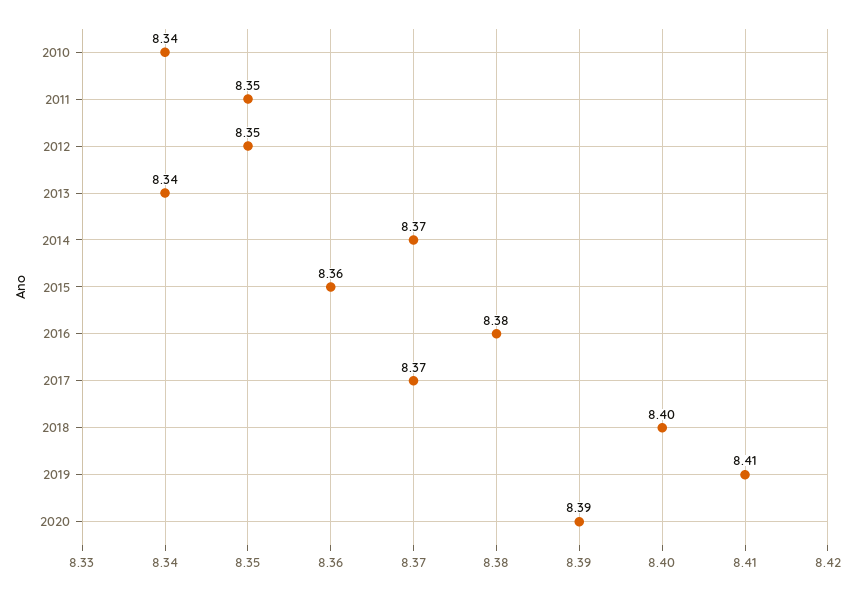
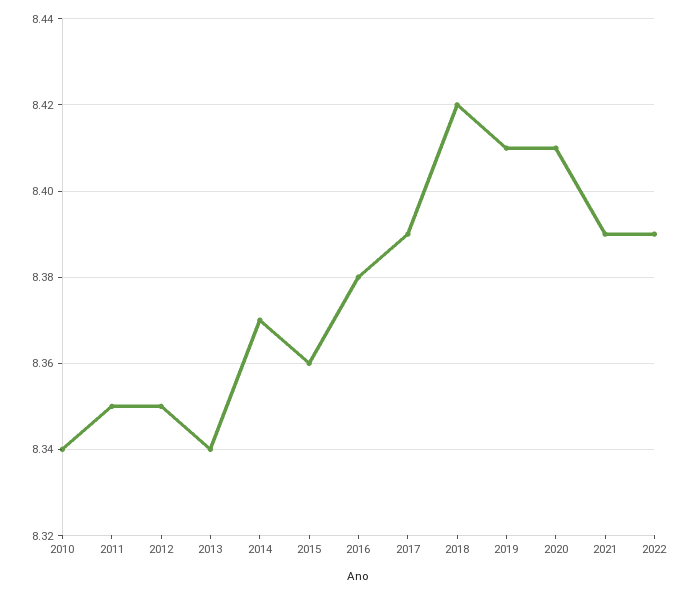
2017: 8.37 -> 8.39
2018: 8.4 -> 8.42
2020: 8.39 -> 8.41
2021: none -> 8.39
2022: none -> 8.39

